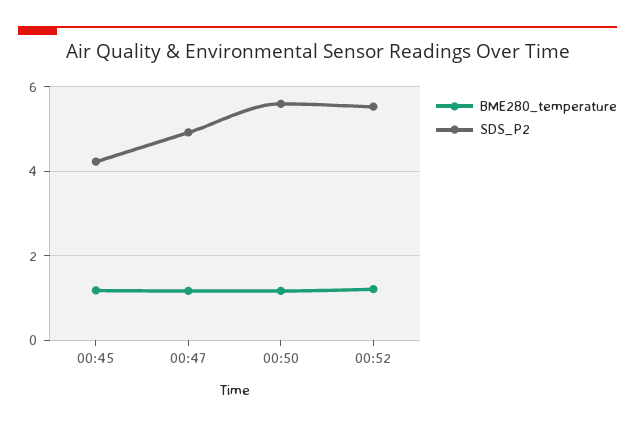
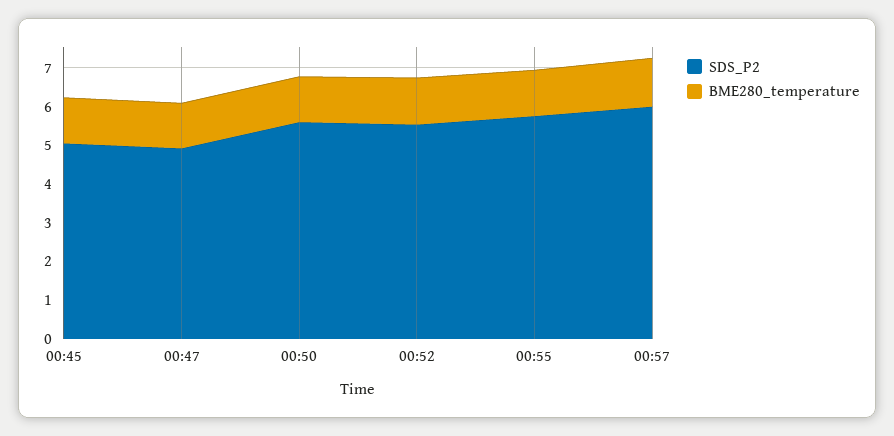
SDS_P2, 00:45: 4.2 -> 5
SDS_P2, 00:55: none -> 5.75
BME280_temperature, 00:55: none -> 1.25
SDS_P2, 00:57: none -> 6
BME280_temperature, 00:57: none -> 1.25

